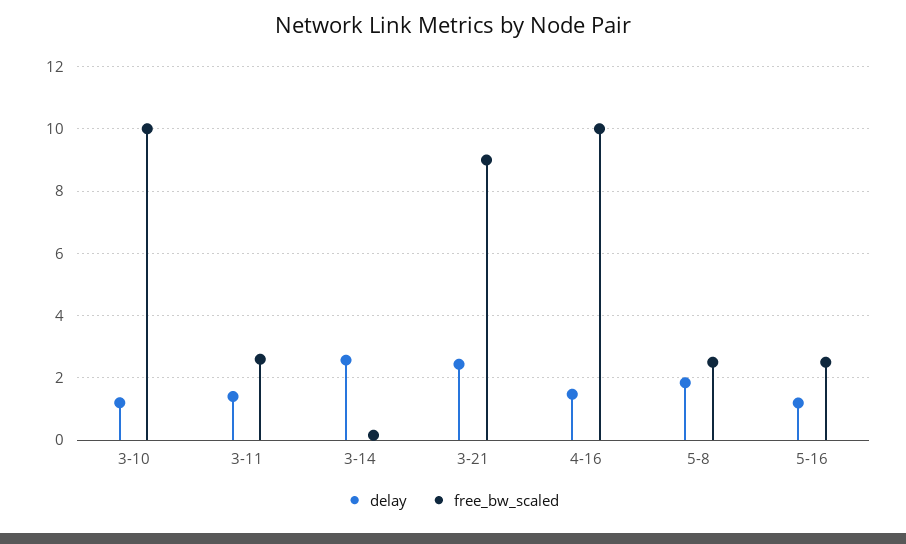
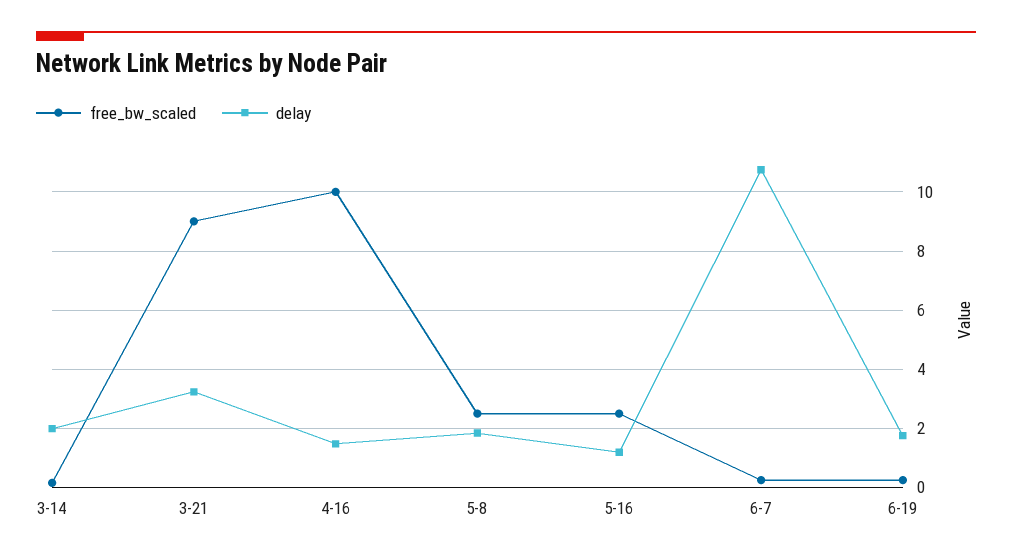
delay, 3-10: 1.2 -> none
free_bw_scaled, 3-10: 10 -> none
delay, 3-11: 1.4 -> none
free_bw_scaled, 3-11: 2.6 -> none
delay, 3-14: 2.6 -> 2
delay, 3-21: 2.4 -> 3.25
free_bw_scaled, 6-7: none -> 0.25
delay, 6-7: none -> 10.75
free_bw_scaled, 6-19: none -> 0.25
delay, 6-19: none -> 1.75

